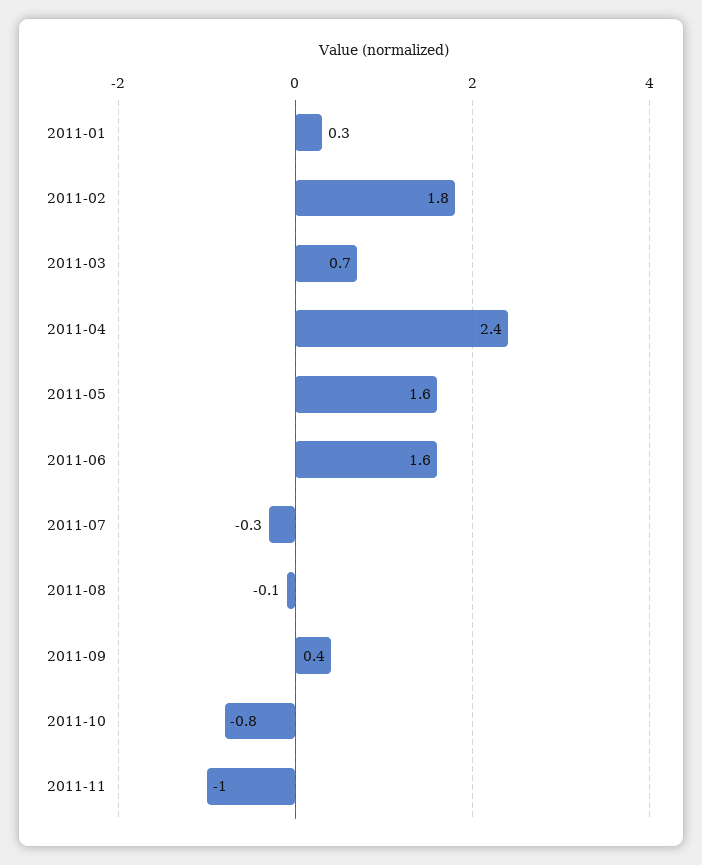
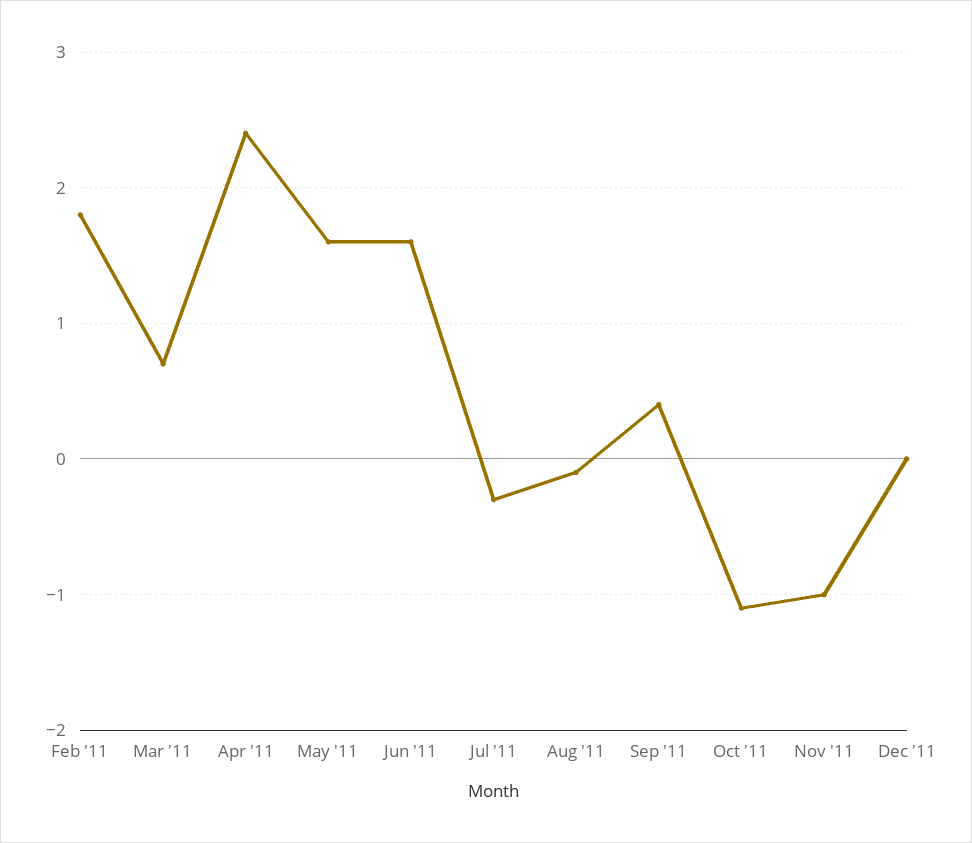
2011-01: 0.3 -> none
2011-10: -0.8 -> -1.1
Dec '11: none -> 0

